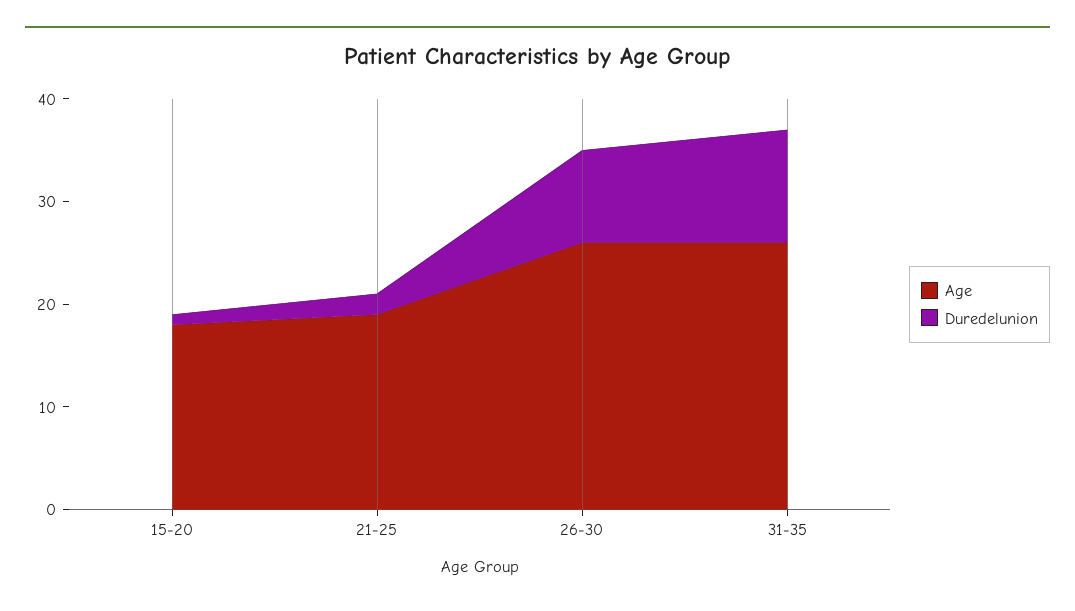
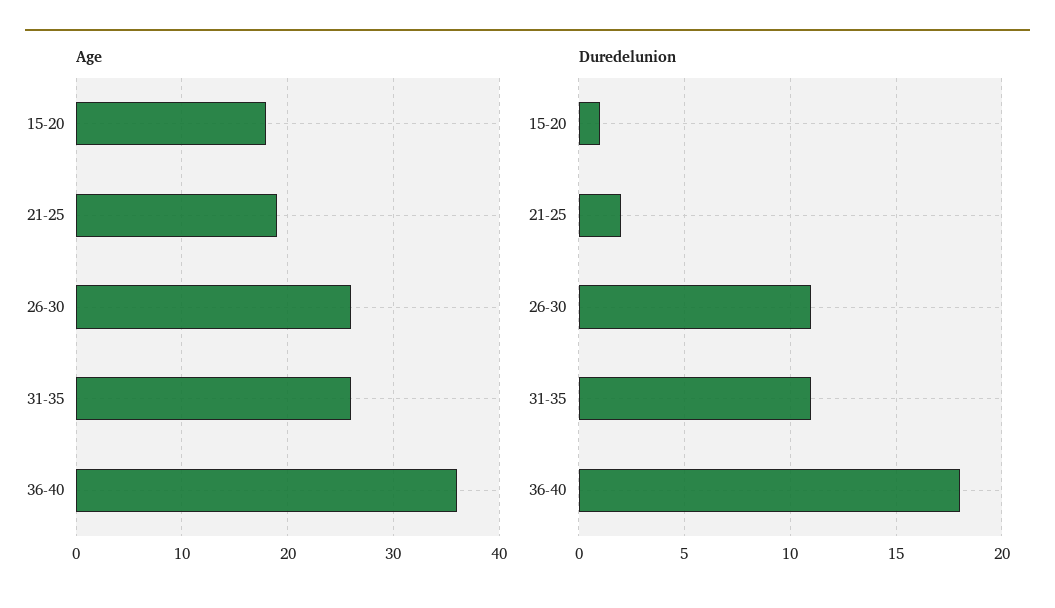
Duredelunion, 26-30: 9 -> 11
Age, 36-40: none -> 36
Duredelunion, 36-40: none -> 18

